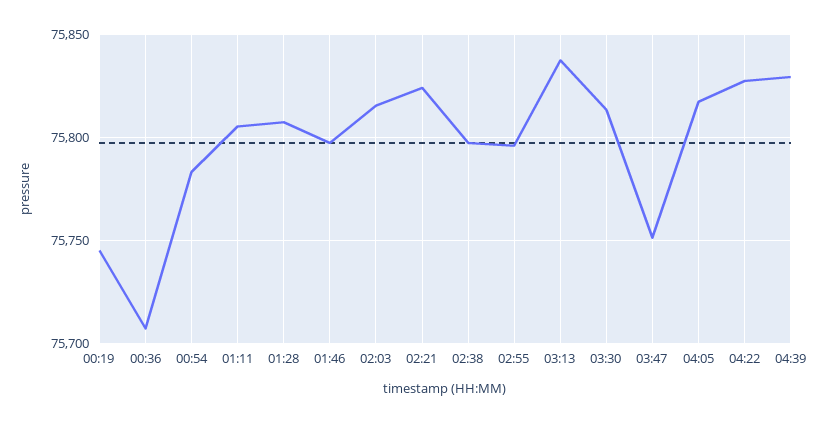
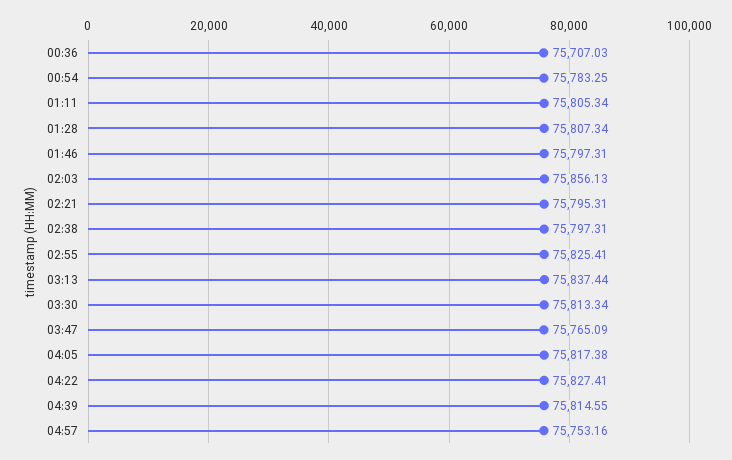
00:19: 75745 -> none
02:03: 75815 -> 75856.13
02:21: 75825 -> 75795.31
02:55: 75795 -> 75825.41
03:47: 75750 -> 75765.09
04:39: 75830 -> 75814.55
04:57: none -> 75753.16

